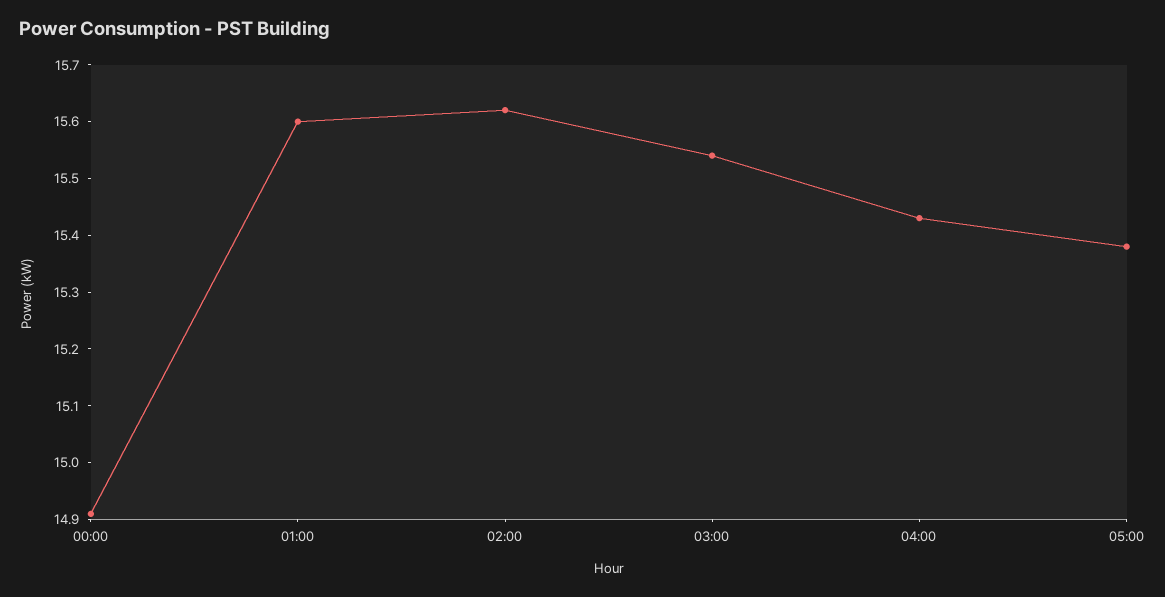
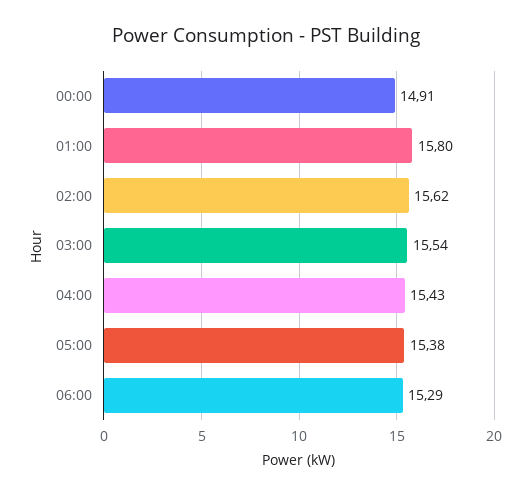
01:00: 15.6 -> 15.8
06:00: none -> 15.29

